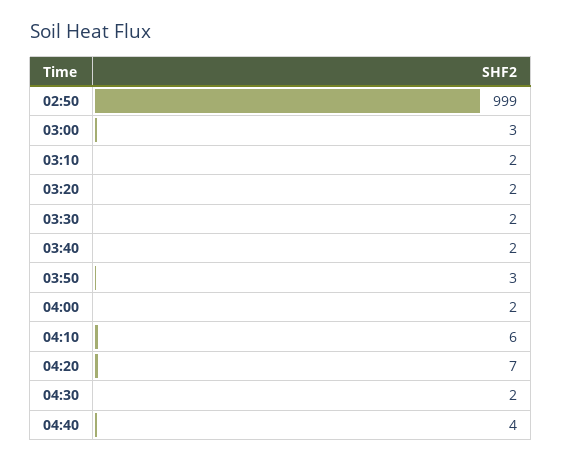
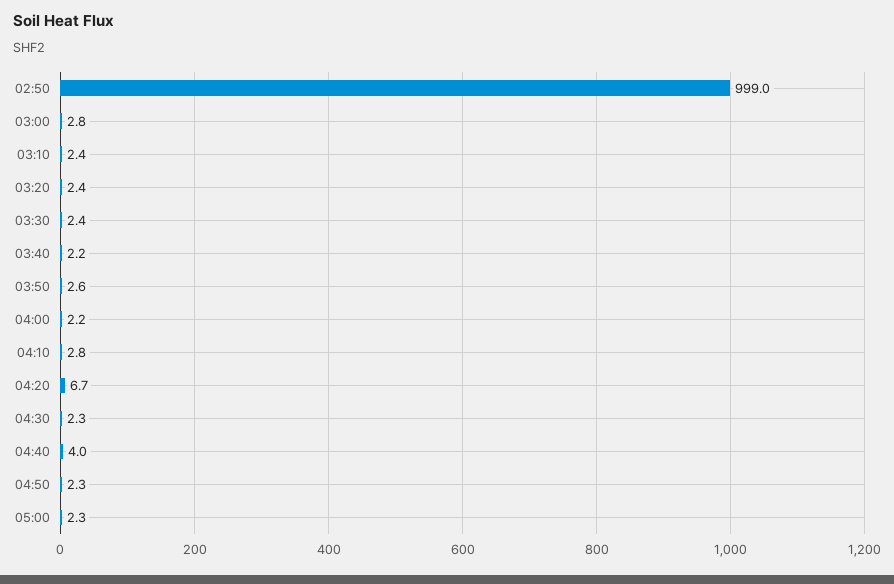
04:10: 6 -> 2.8
04:50: none -> 2.3
05:00: none -> 2.3

